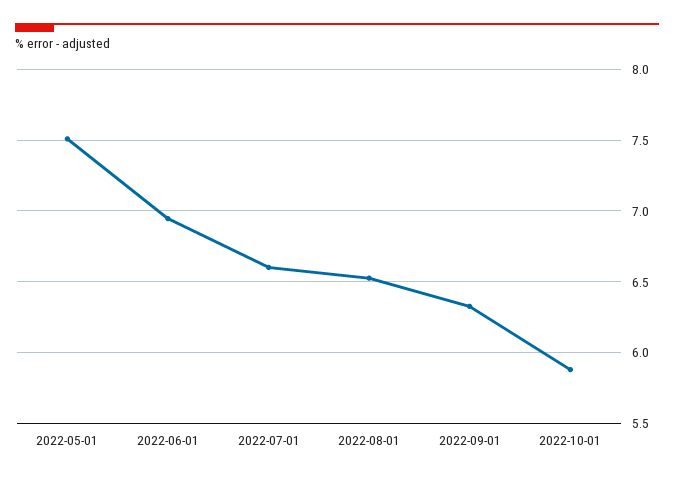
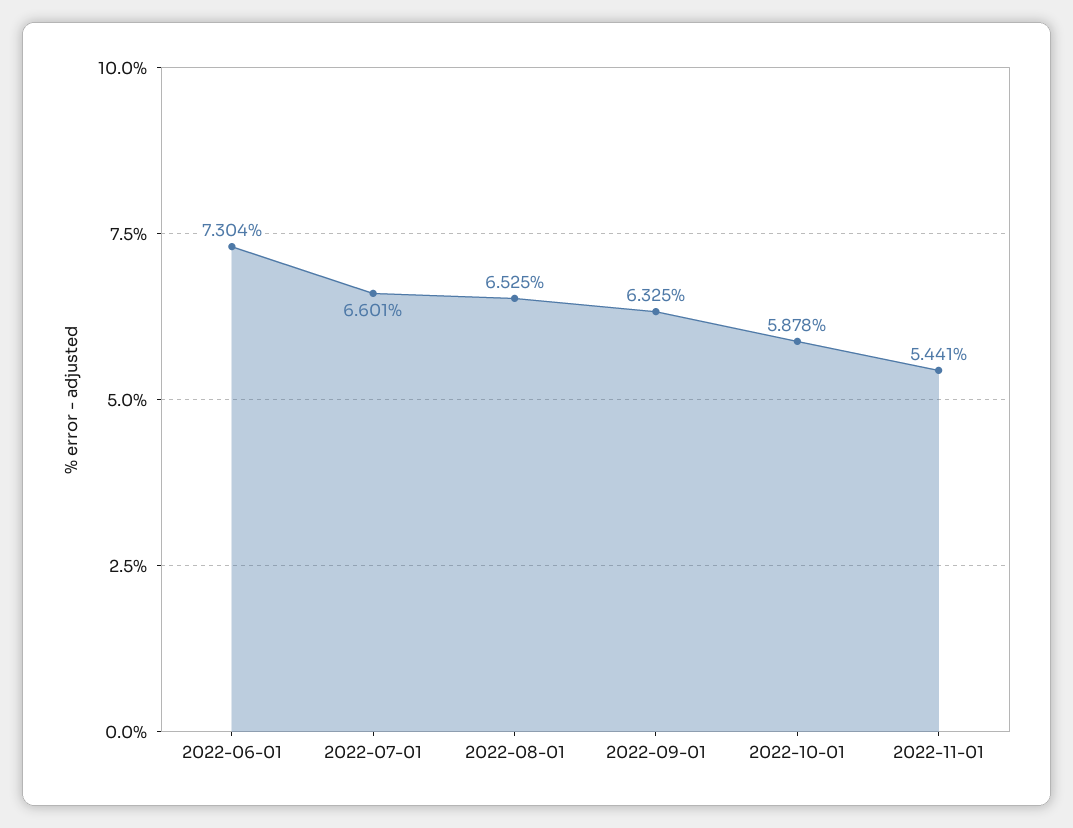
2022-05-01: 7.5 -> none
2022-06-01: 6.95 -> 7.304
2022-11-01: none -> 5.441

